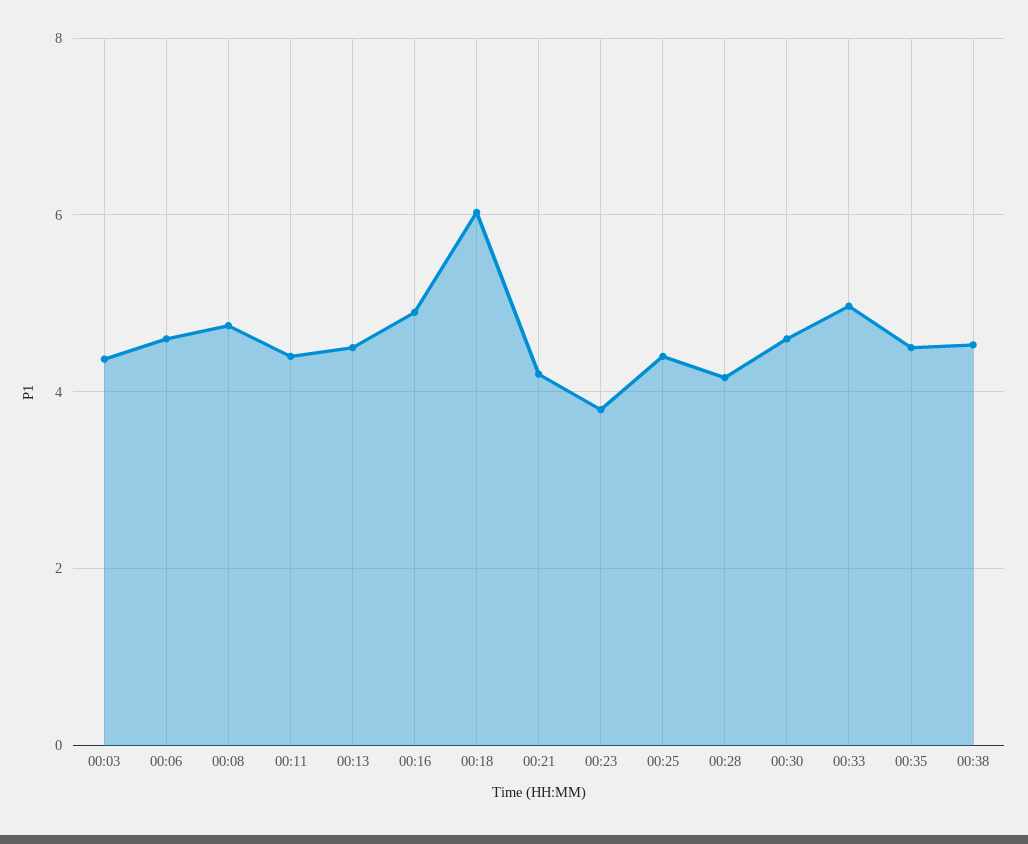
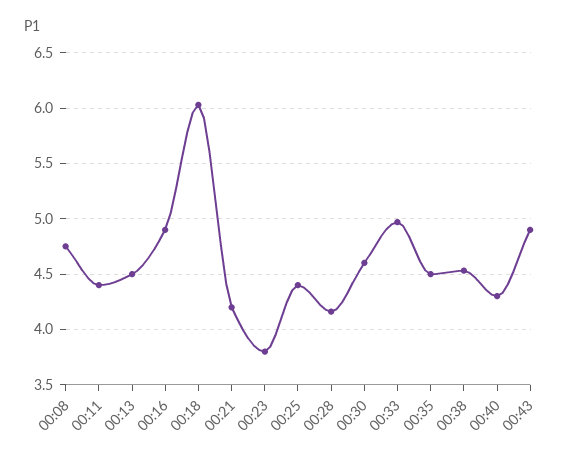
00:03: 4.4 -> none
00:06: 4.6 -> none
00:40: none -> 4.3
00:43: none -> 4.9

